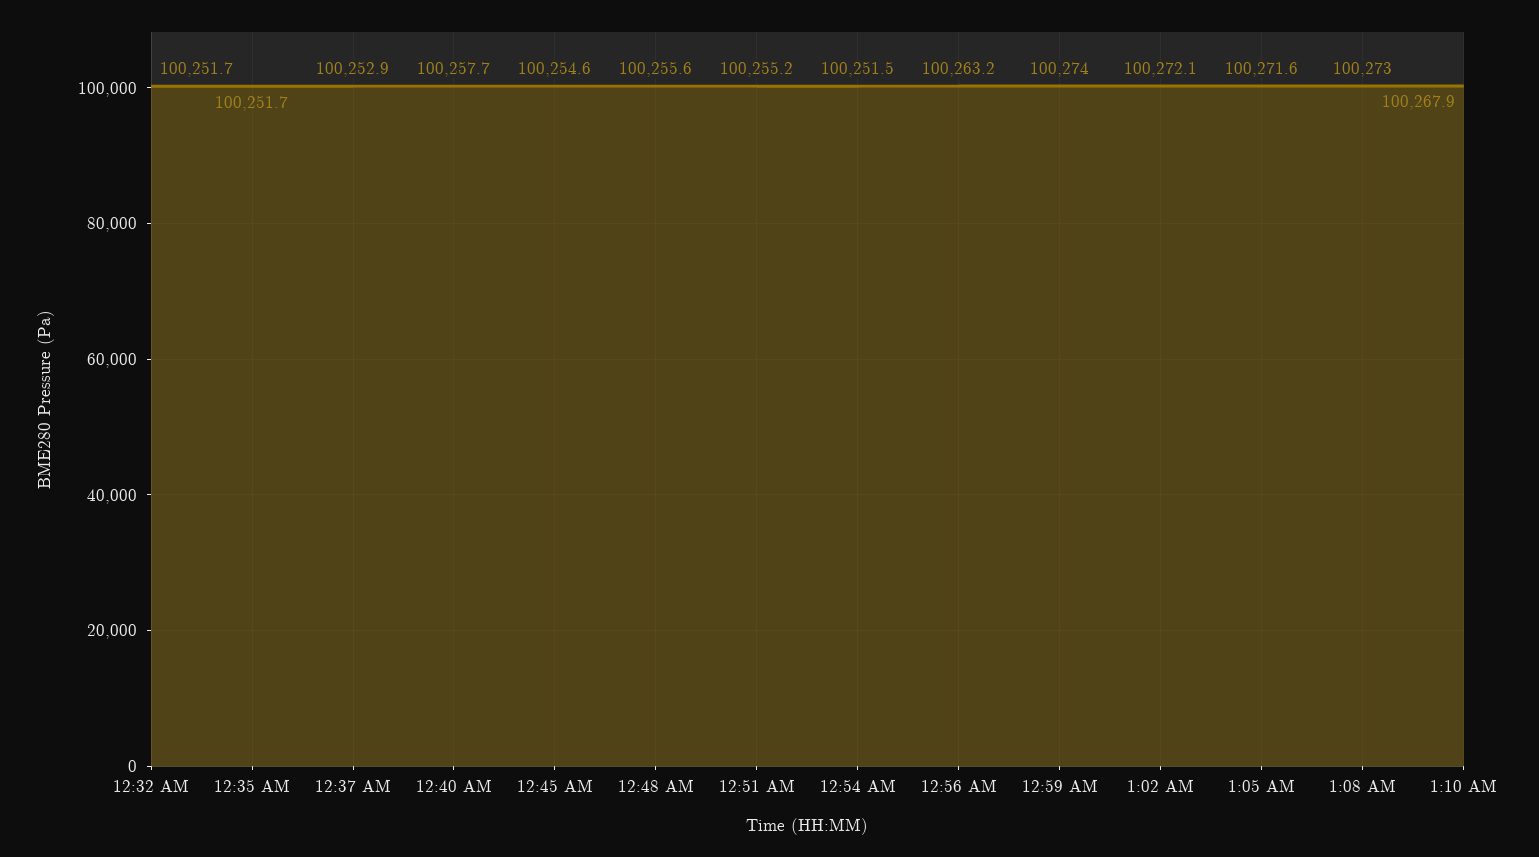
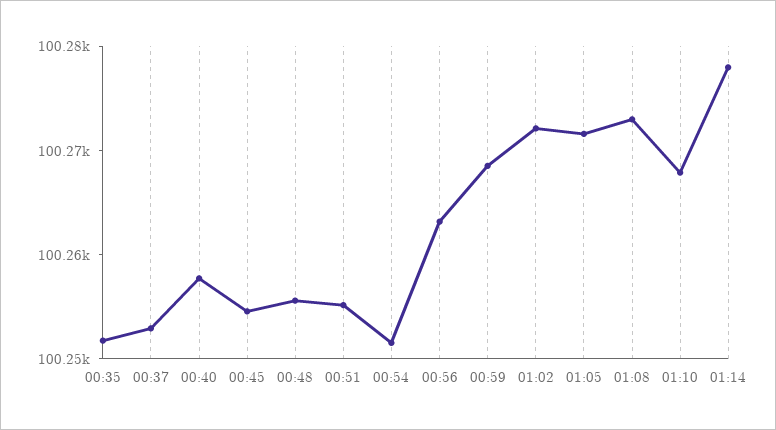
12:32 AM: 100251.7 -> none
12:59 AM: 100274 -> 100268
01:14: none -> 100278

